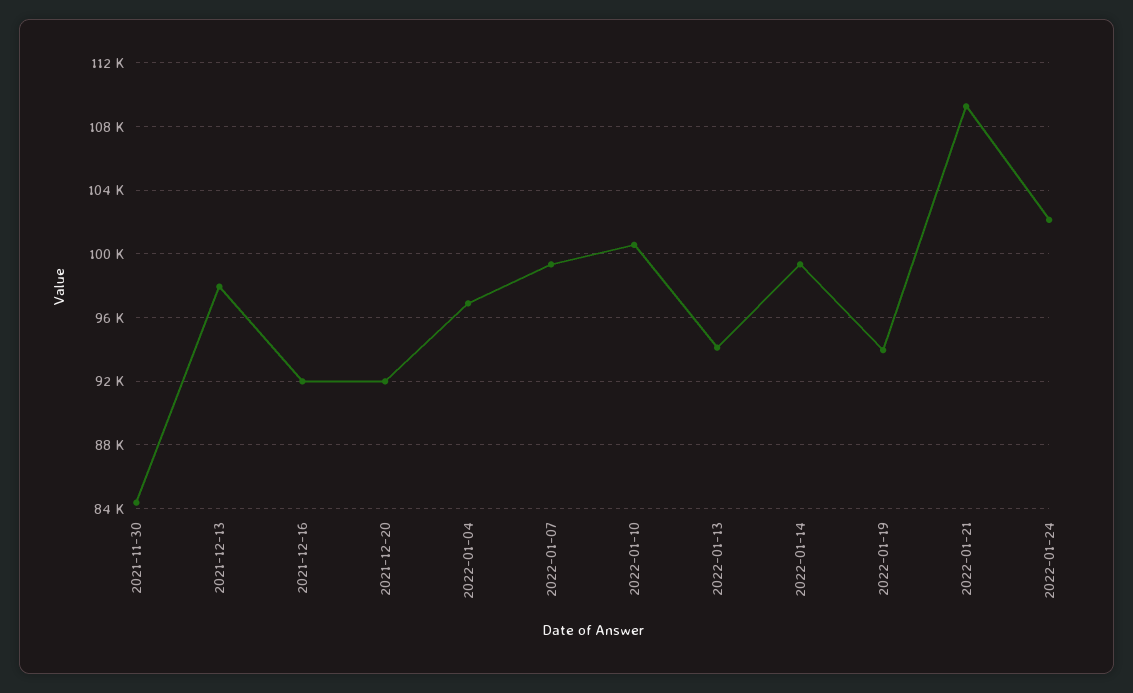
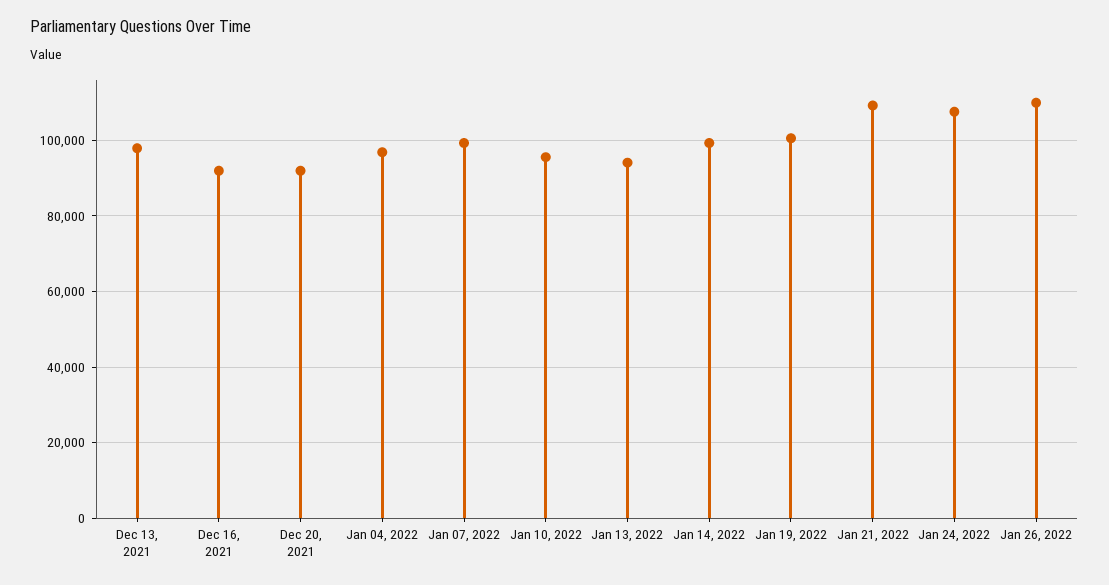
2021-11-30: 84500 -> none
2022-01-10: 100500 -> 96000
2022-01-19: 94000 -> 100000
2022-01-24: 102000 -> 108000
Jan 26, 2022: none -> 110000

